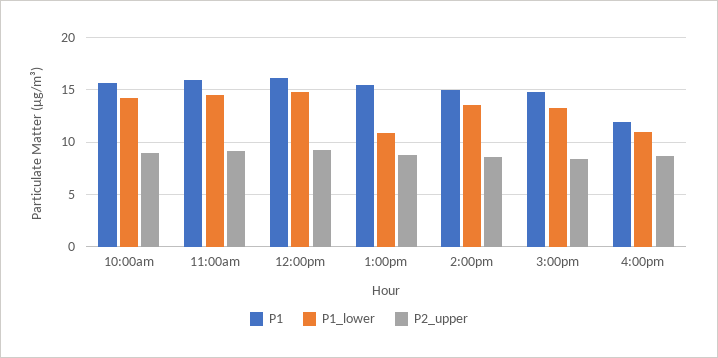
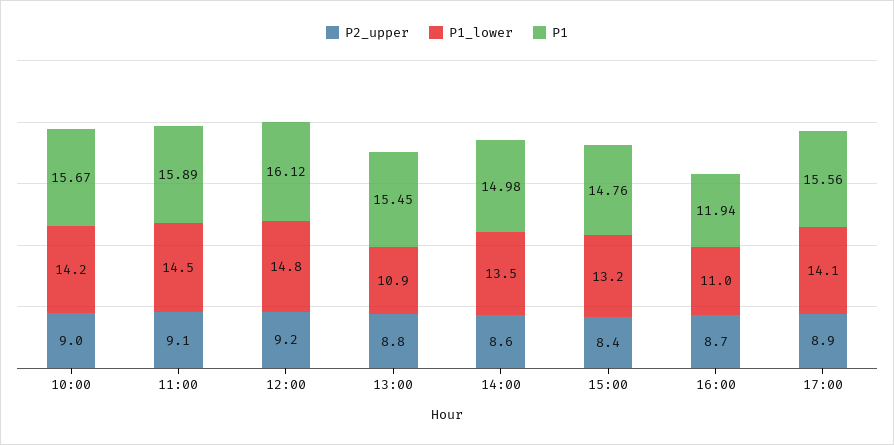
P2_upper, 17:00: none -> 8.9
P1_lower, 17:00: none -> 14.1
P1, 17:00: none -> 15.56

